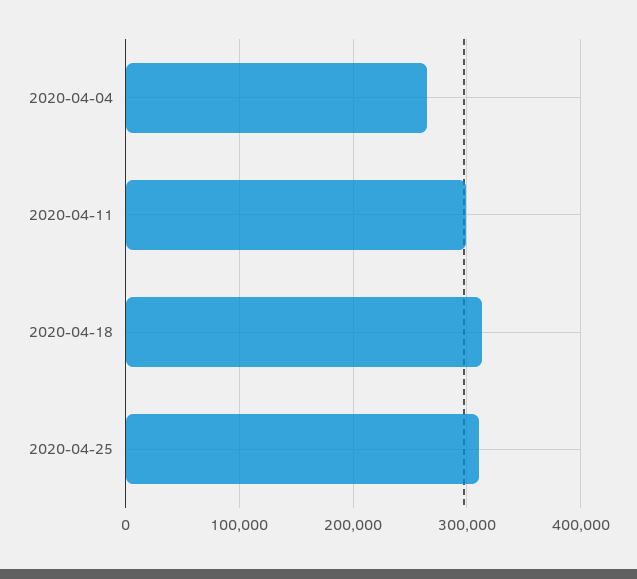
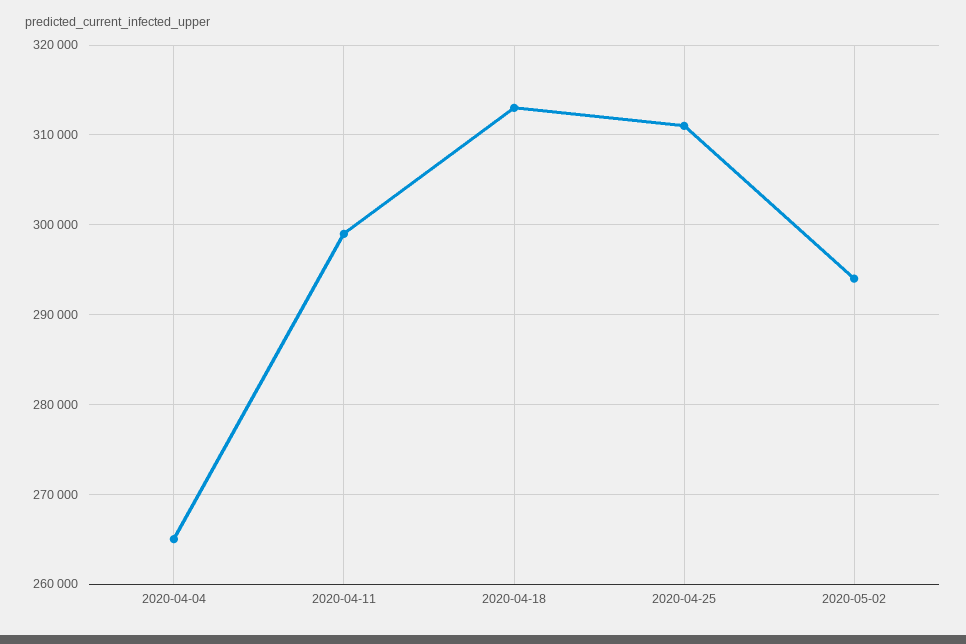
2020-05-02: none -> 294000

